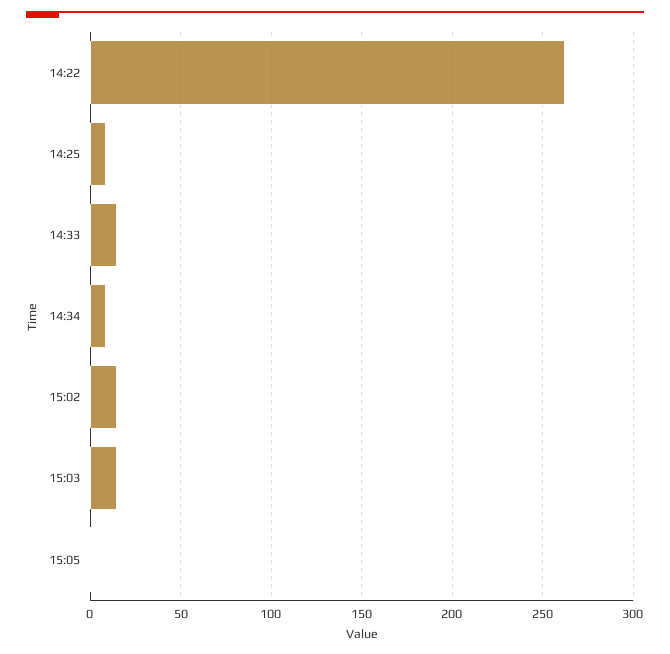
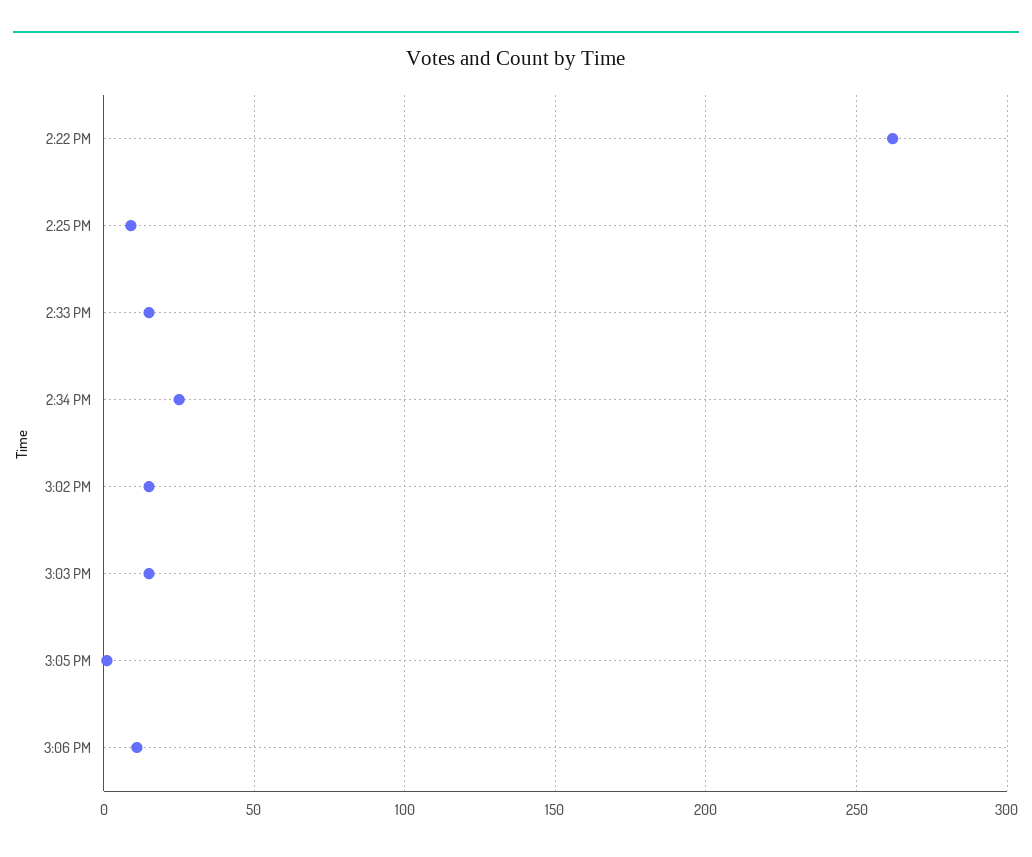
14:34: 10 -> 25
3:06 PM: none -> 10

